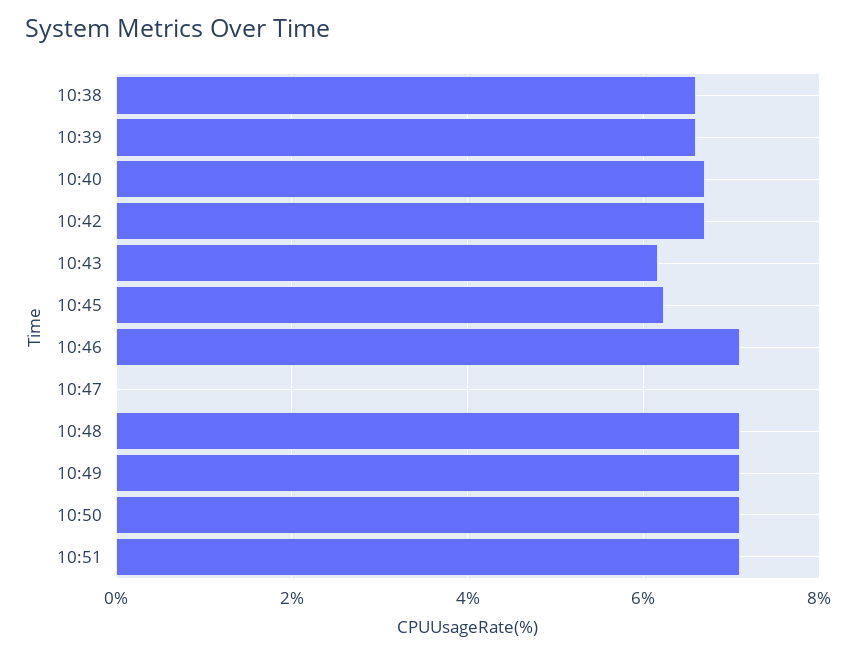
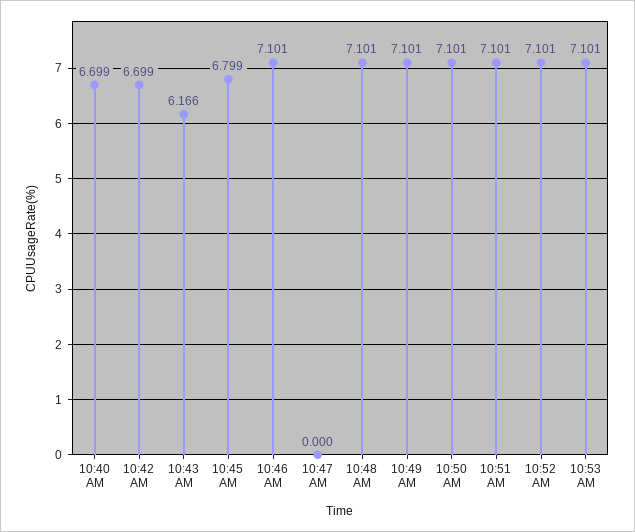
10:38: 6.6 -> none
10:39: 6.6 -> none
10:45: 6.2 -> 6.799
10:52 AM: none -> 7.101
10:53 AM: none -> 7.101

